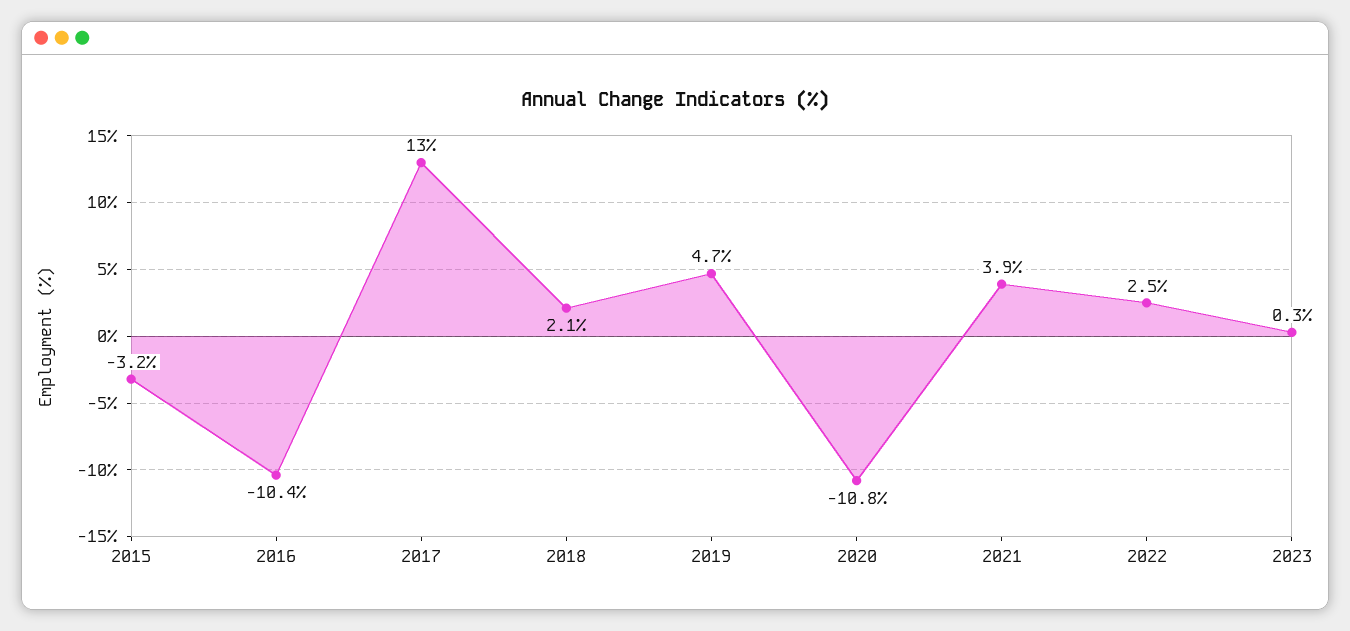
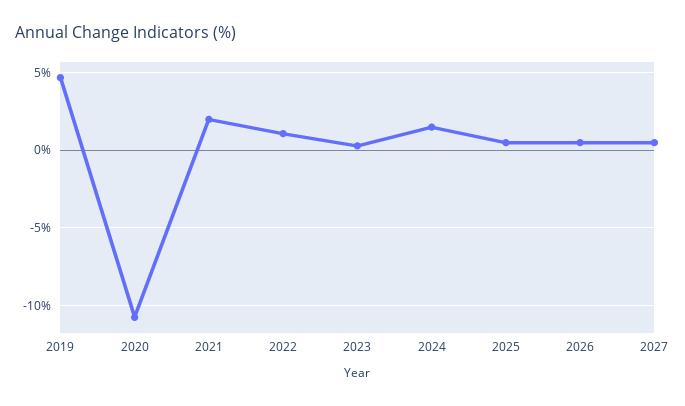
2015: -3.2 -> none
2016: -10.4 -> none
2017: 13 -> none
2018: 2.1 -> none
2021: 3.9 -> 2
2022: 2.5 -> 1
2024: none -> 1.5
2025: none -> 0.5
2026: none -> 0.5
2027: none -> 0.5

